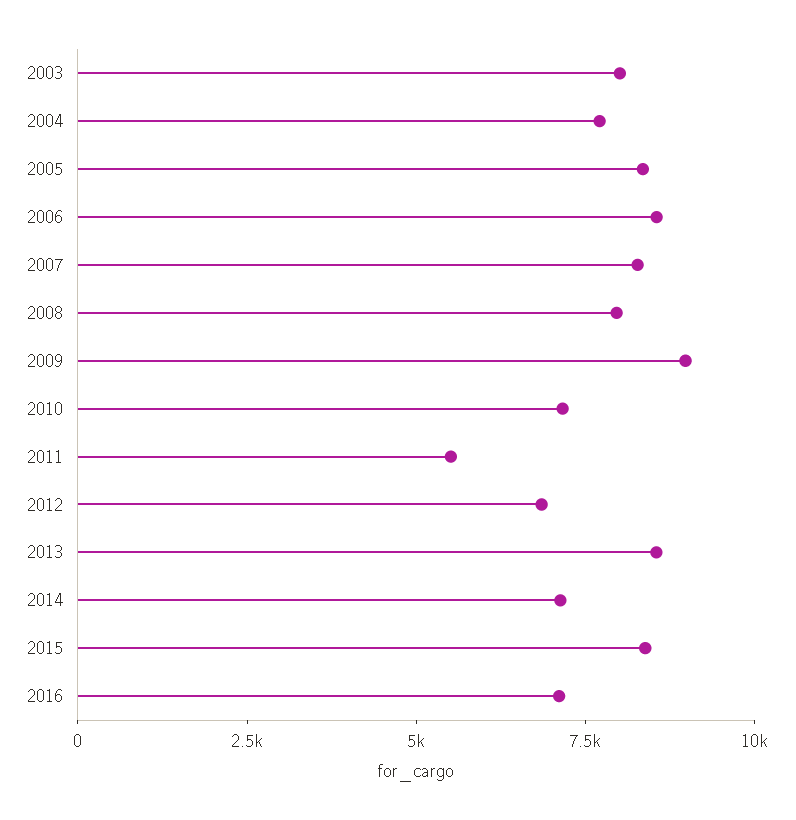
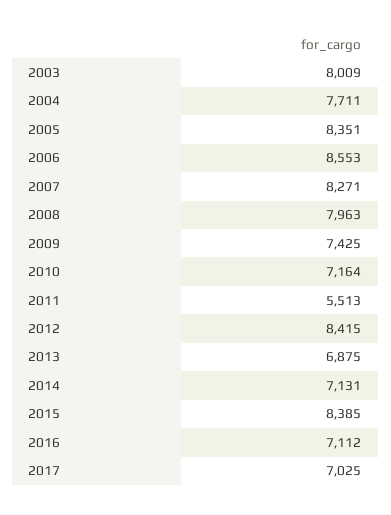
2009: 9000 -> 7425
2012: 7000 -> 8415
2013: 8500 -> 6875
2017: none -> 7025

